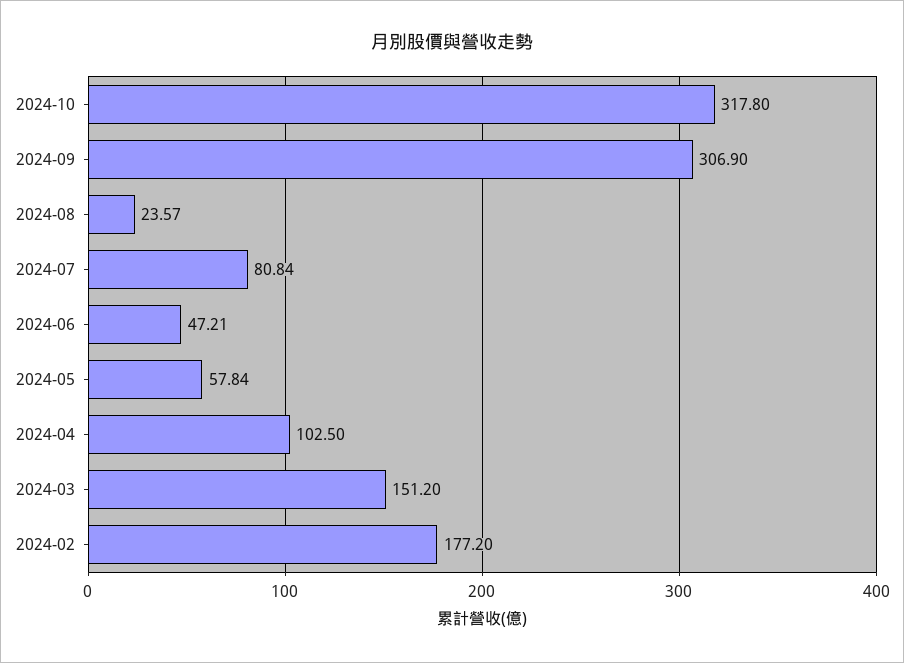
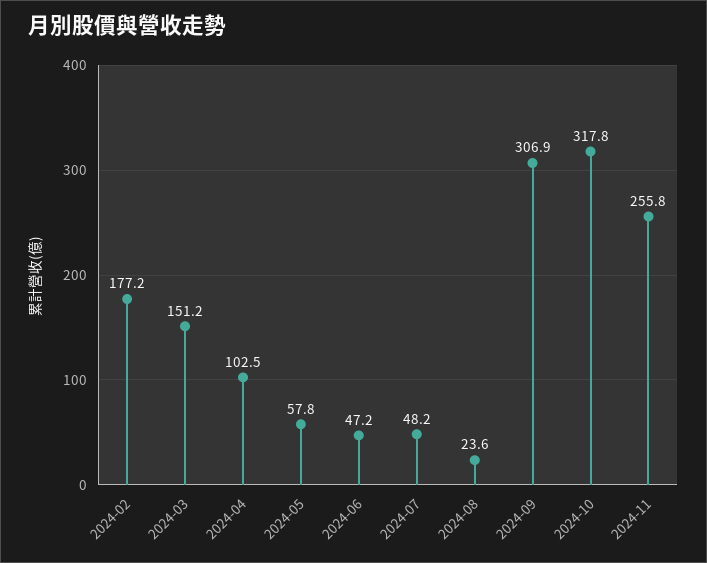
2024-07: 80.84 -> 48.2
2024-11: none -> 255.8

